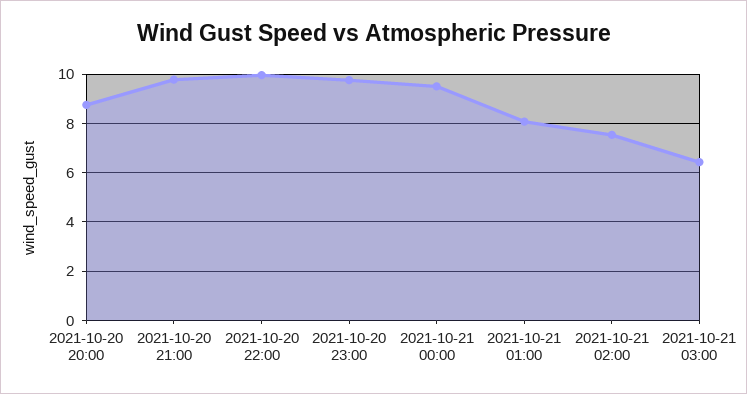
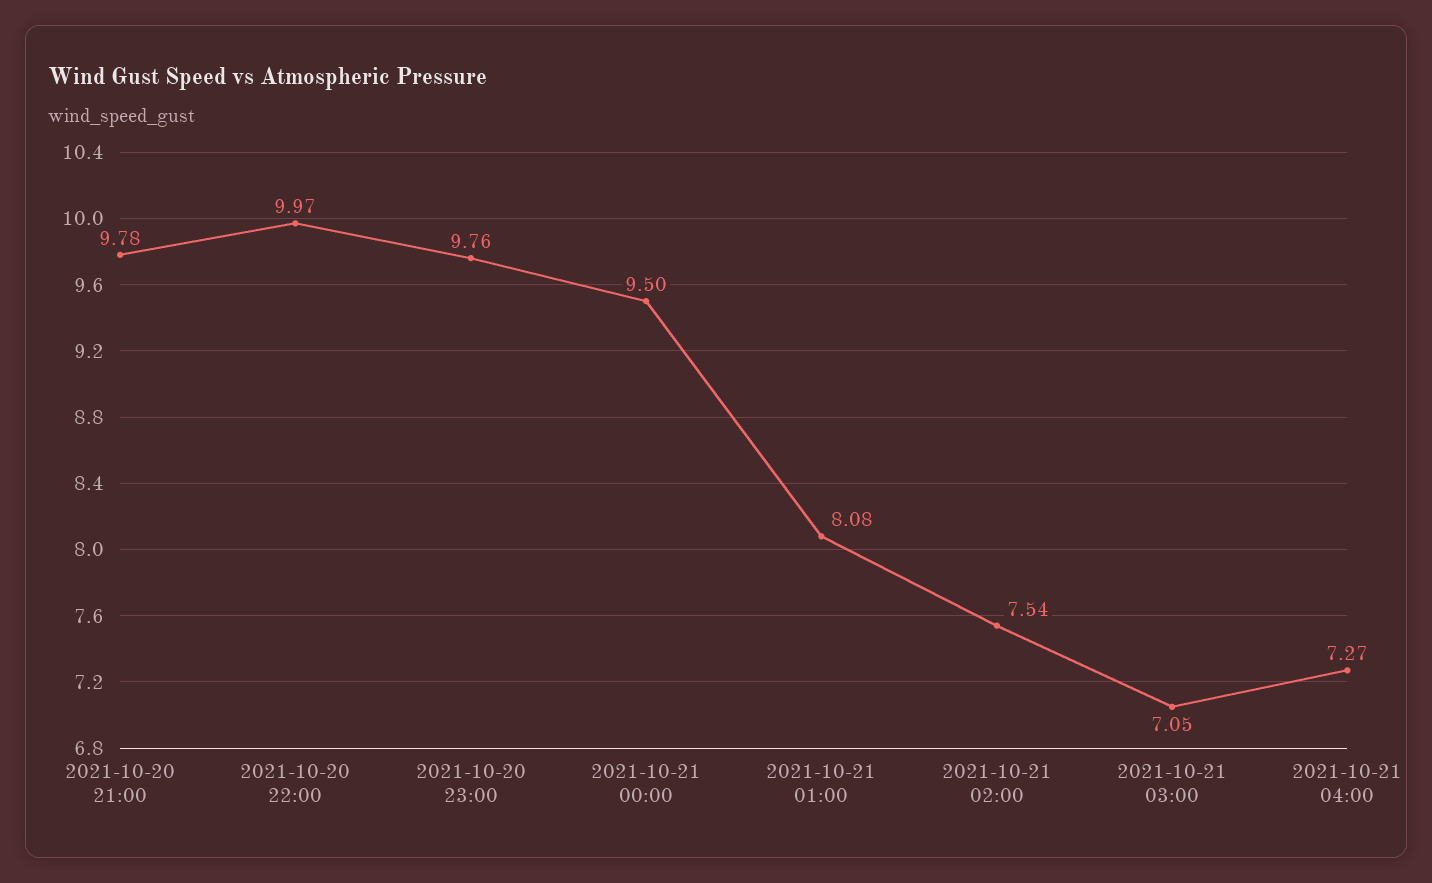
2021-10-20 20:00: 8.75 -> none
2021-10-21 03:00: 6.5 -> 7.05
2021-10-21 04:00: none -> 7.27

